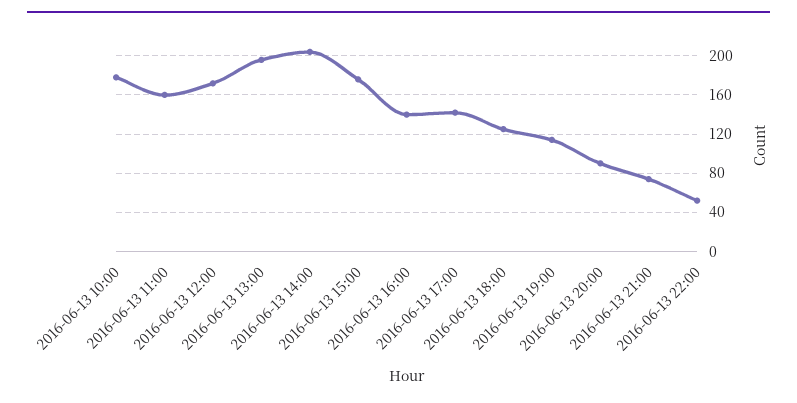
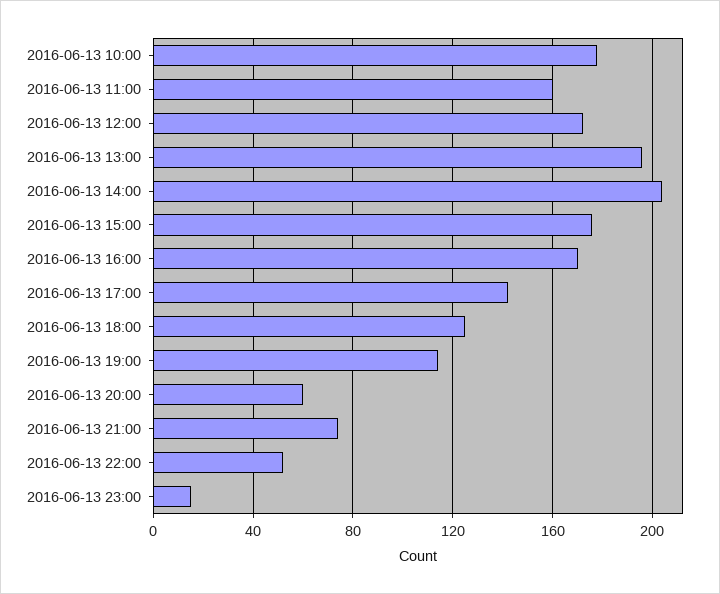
2016-06-13 16:00: 140 -> 170
2016-06-13 20:00: 90 -> 60
2016-06-13 23:00: none -> 15

